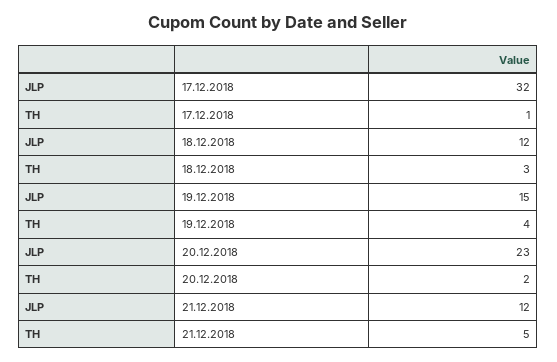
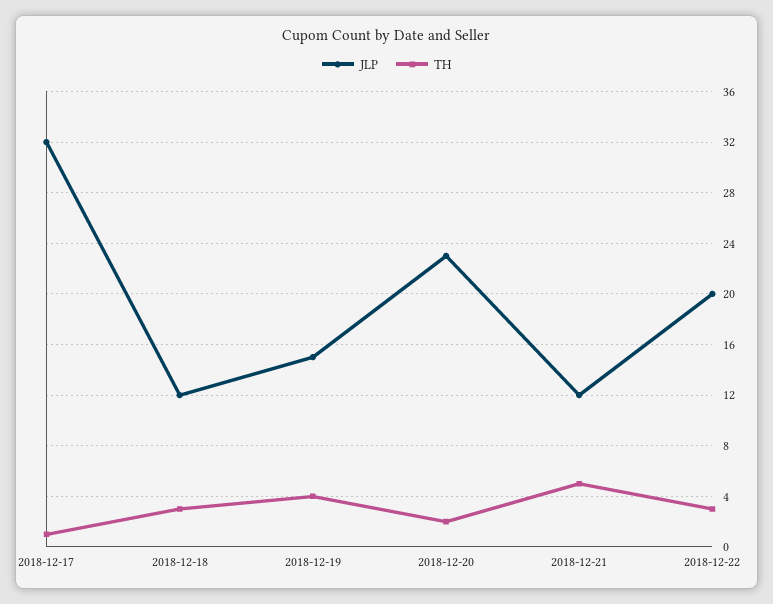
JLP, 2018-12-22: none -> 20
TH, 2018-12-22: none -> 3

